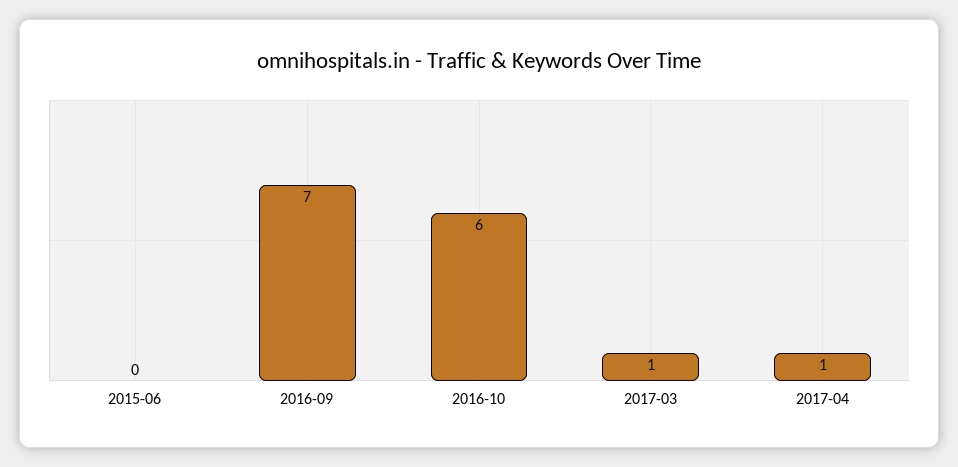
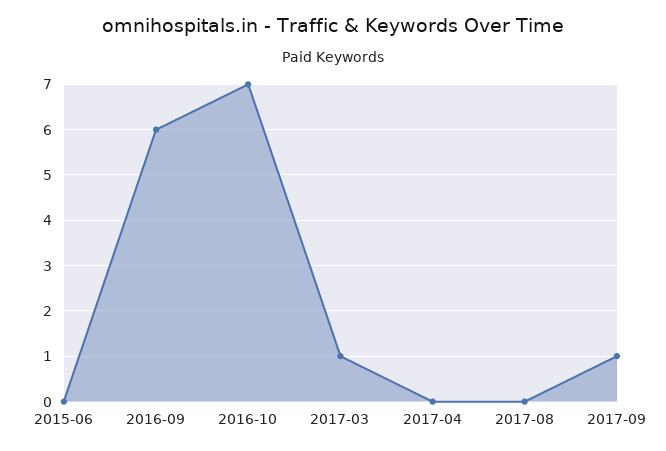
2016-09: 7 -> 6
2016-10: 6 -> 7
2017-04: 1 -> 0
2017-08: none -> 0
2017-09: none -> 1

